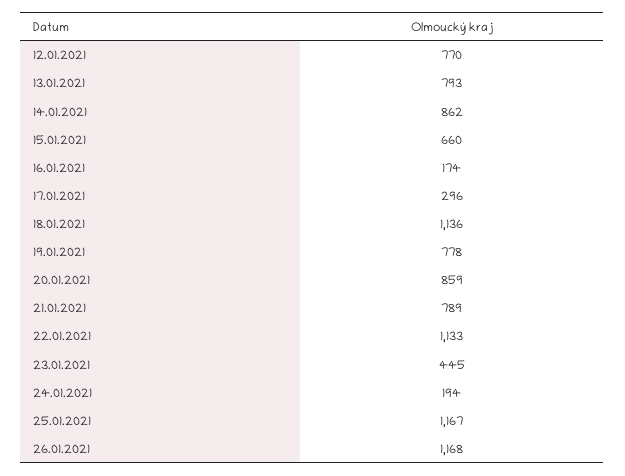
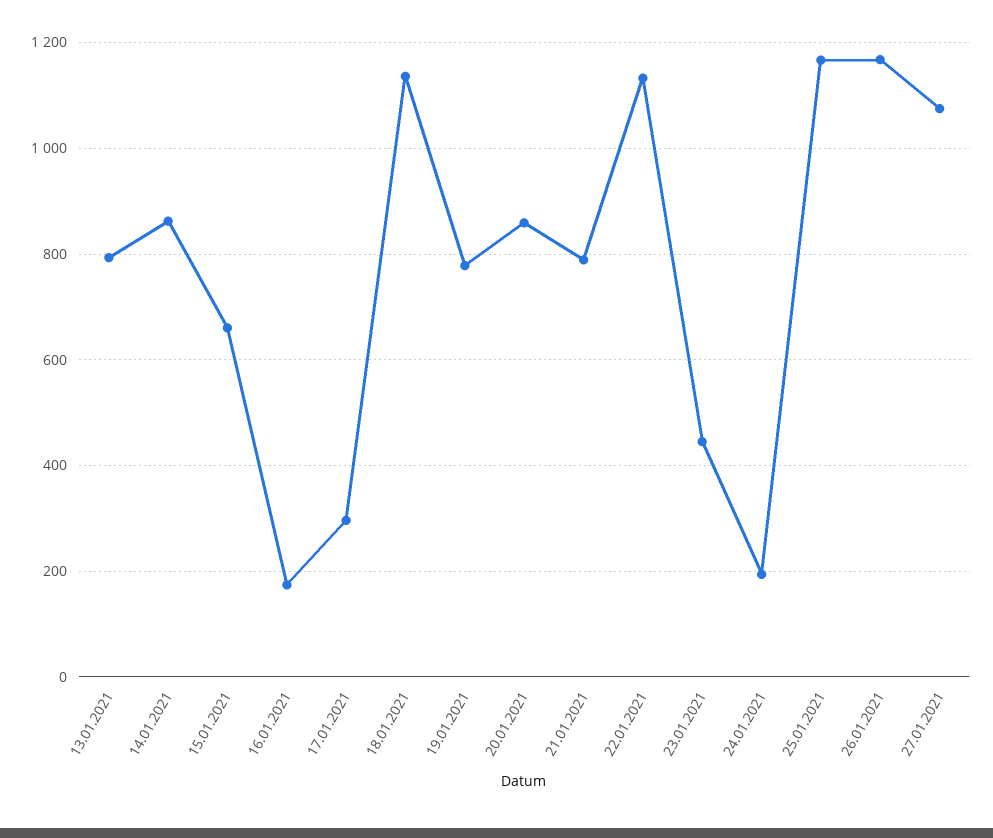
12.01.2021: 770 -> none
27.01.2021: none -> 1080

